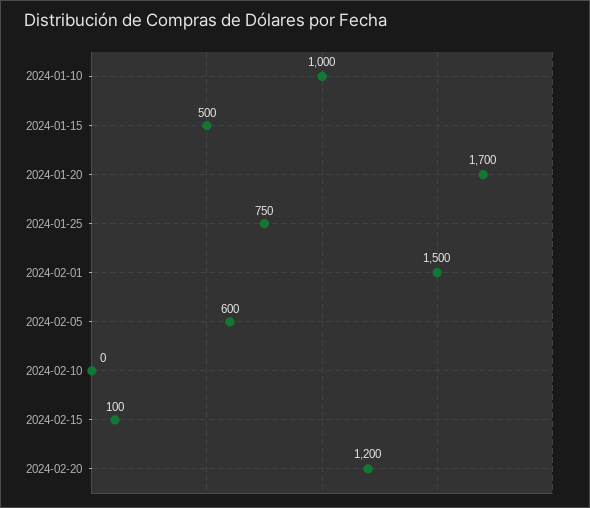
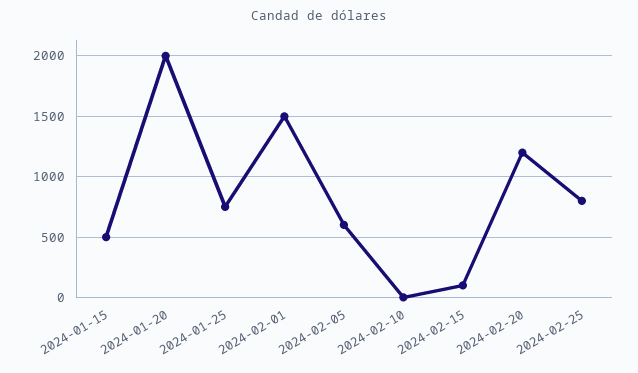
2024-01-10: 1000 -> none
2024-01-20: 1700 -> 2000
2024-02-25: none -> 800

